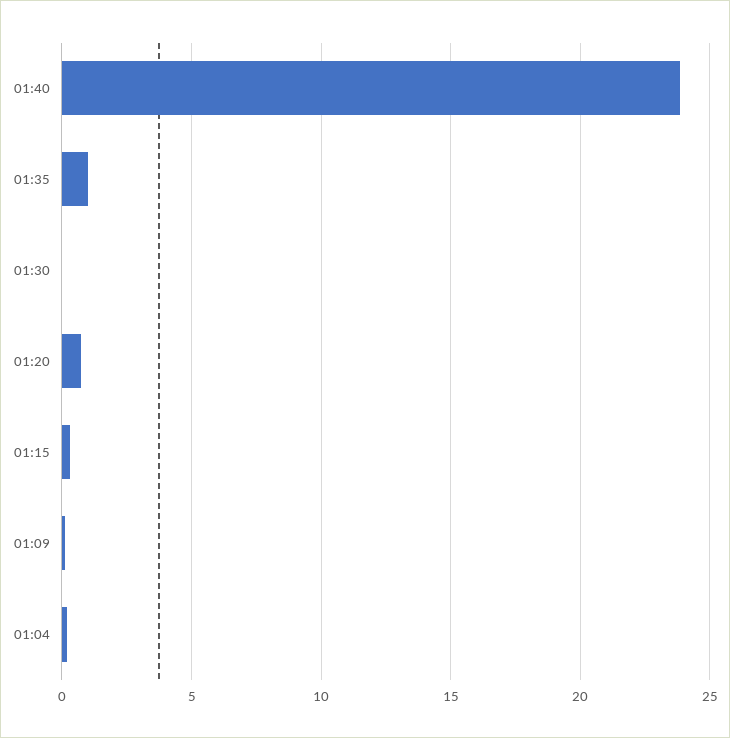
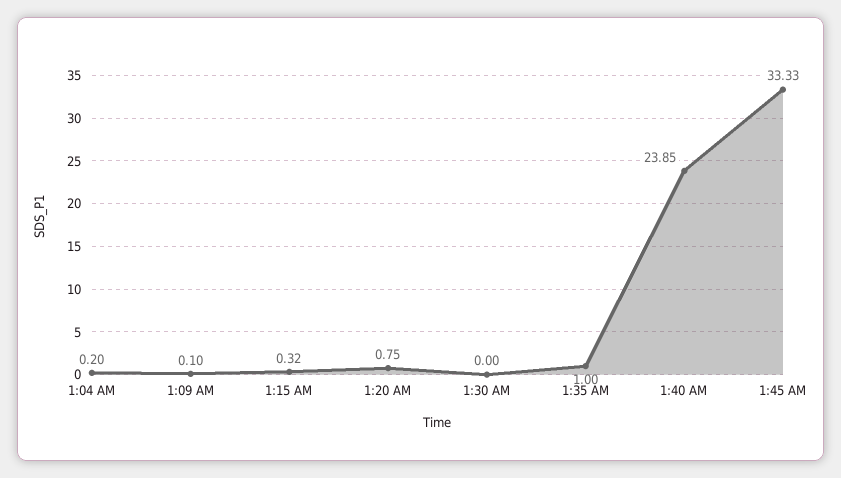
1:45 AM: none -> 33.33

